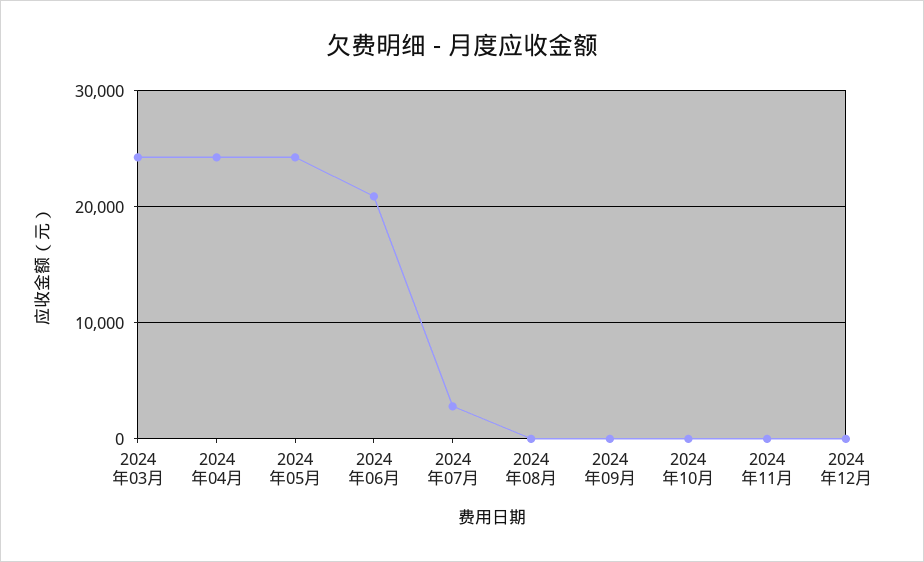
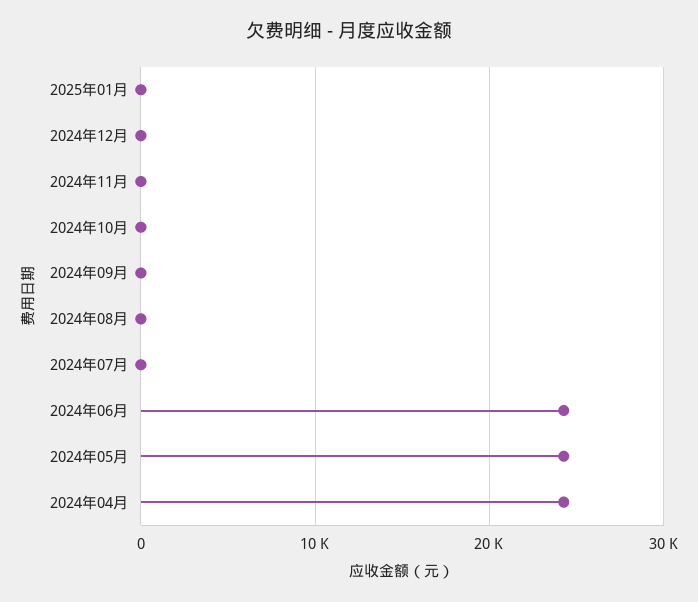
2024年03月: 24000 -> none
2024年06月: 21000 -> 24000
2024年07月: 3000 -> 0
2025年01月: none -> 0

